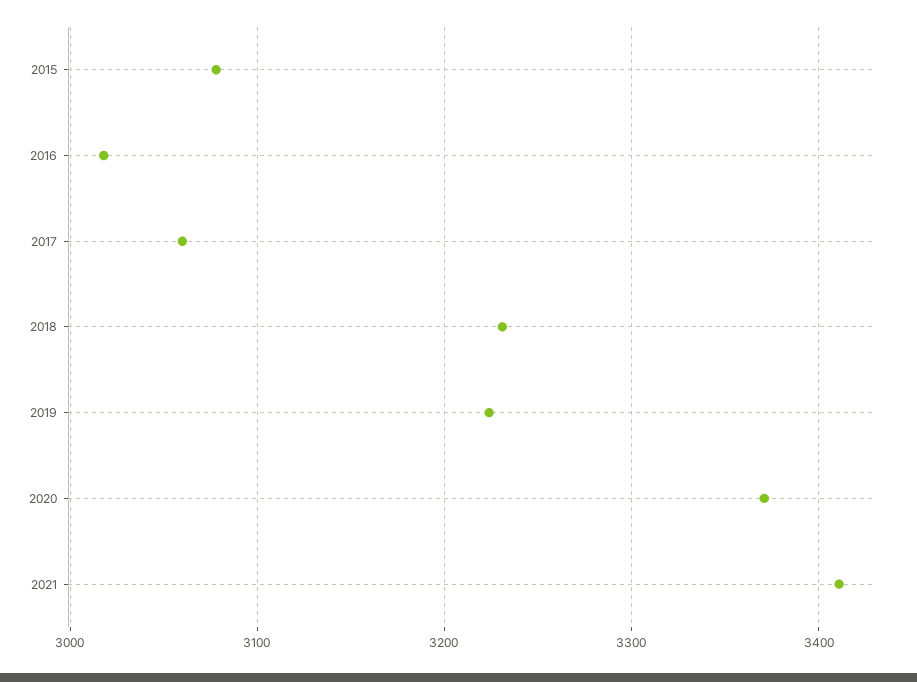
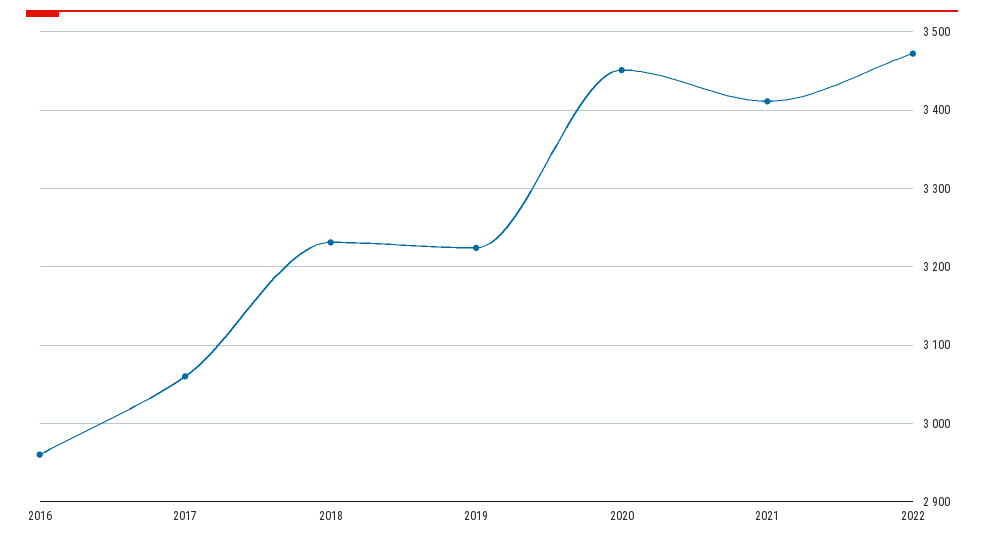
2015: 3080 -> none
2016: 3020 -> 2960
2020: 3370 -> 3450
2022: none -> 3470

